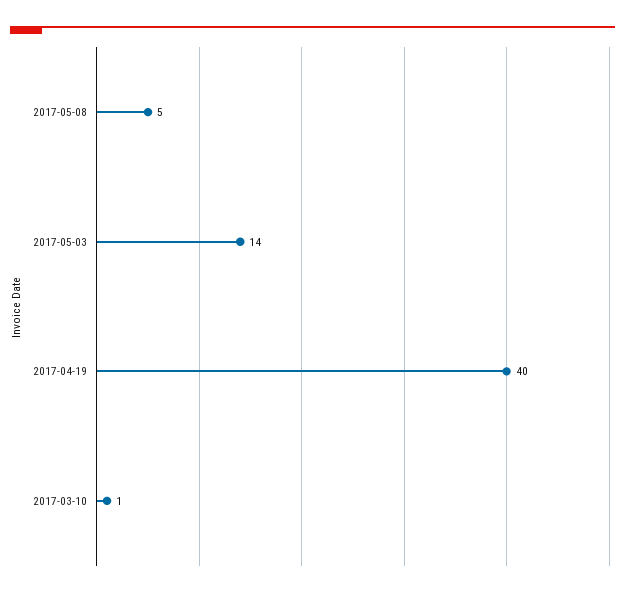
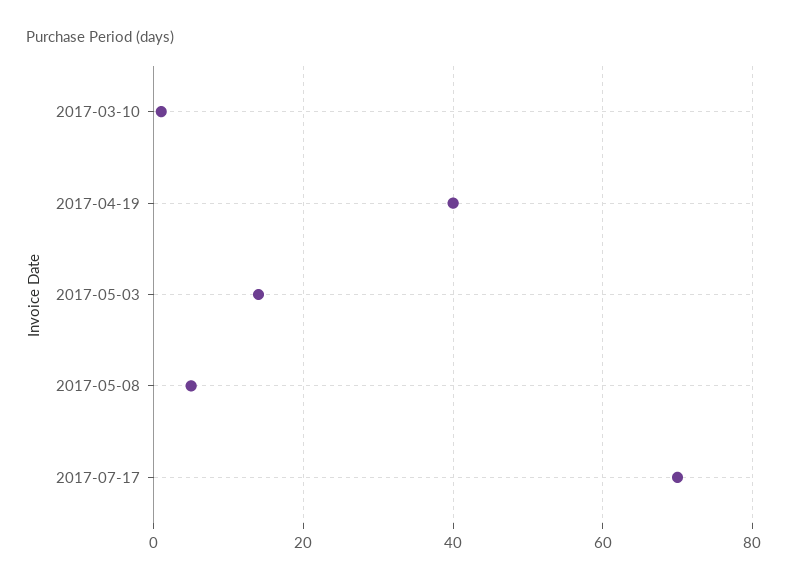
2017-07-17: none -> 70

